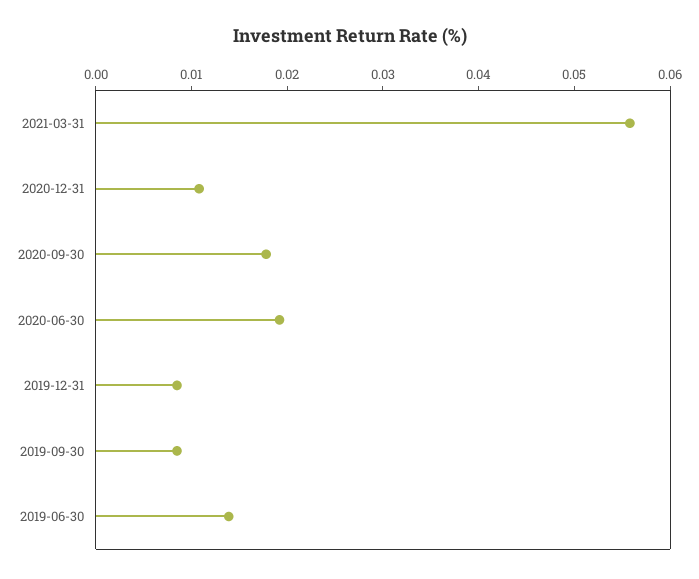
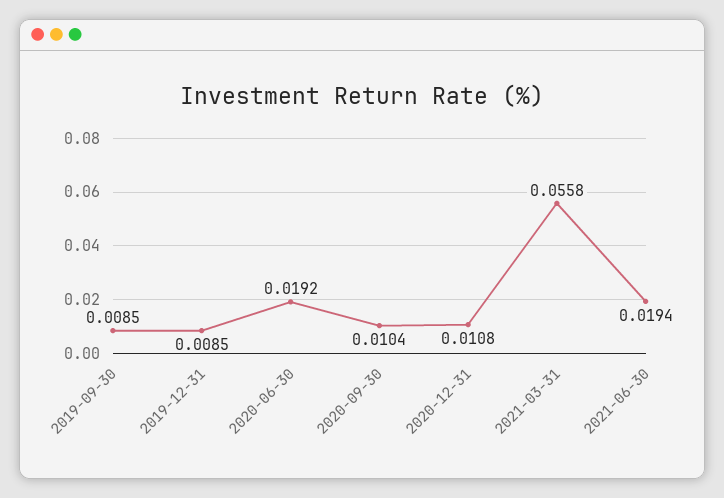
2020-09-30: 0.018 -> 0.0104
2019-06-30: 0.014 -> none
2021-06-30: none -> 0.0194

